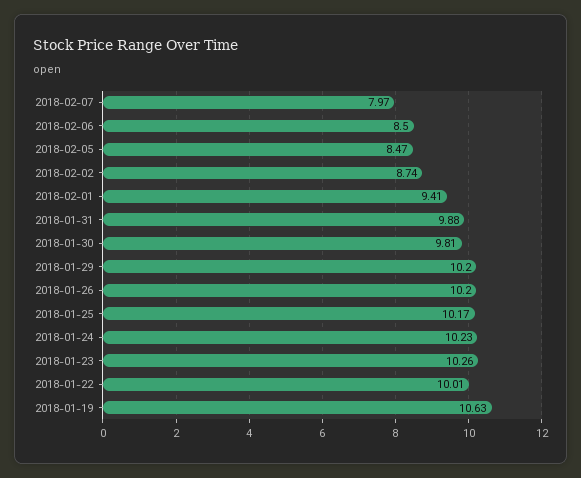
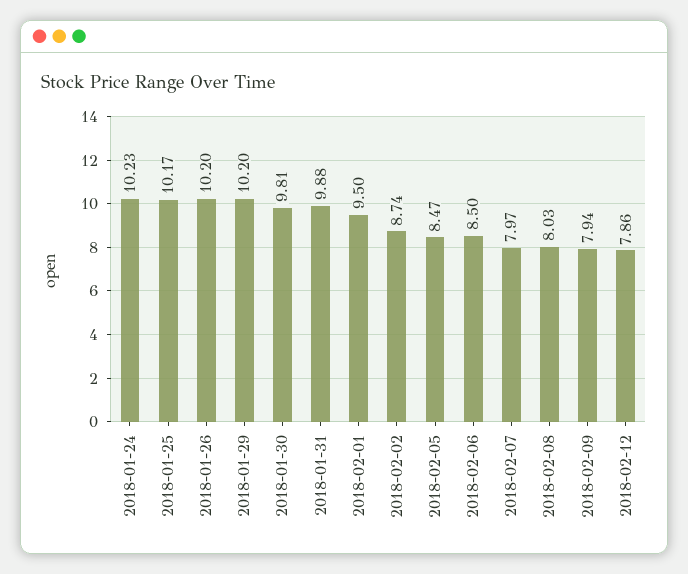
2018-02-01: 9.41 -> 9.5
2018-01-23: 10.26 -> none
2018-01-22: 10.01 -> none
2018-01-19: 10.63 -> none
2018-02-08: none -> 8.03
2018-02-09: none -> 7.94
2018-02-12: none -> 7.86

